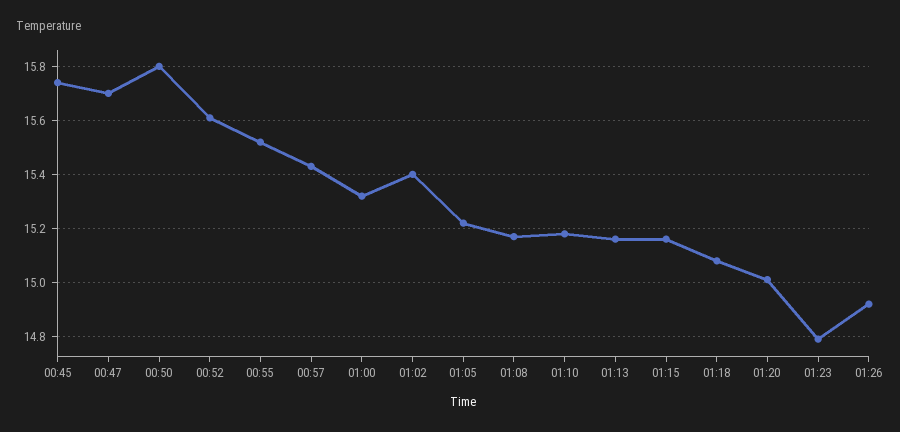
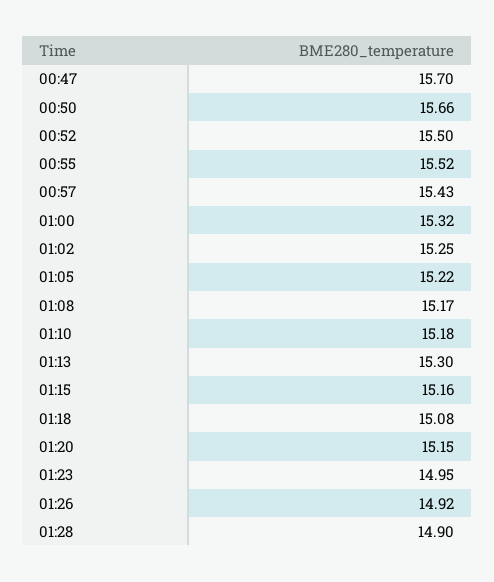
00:45: 15.75 -> none
00:50: 15.8 -> 15.66
00:52: 15.6 -> 15.5
01:02: 15.4 -> 15.25
01:13: 15.15 -> 15.3
01:20: 15 -> 15.15
01:23: 14.8 -> 14.95
01:28: none -> 14.9

